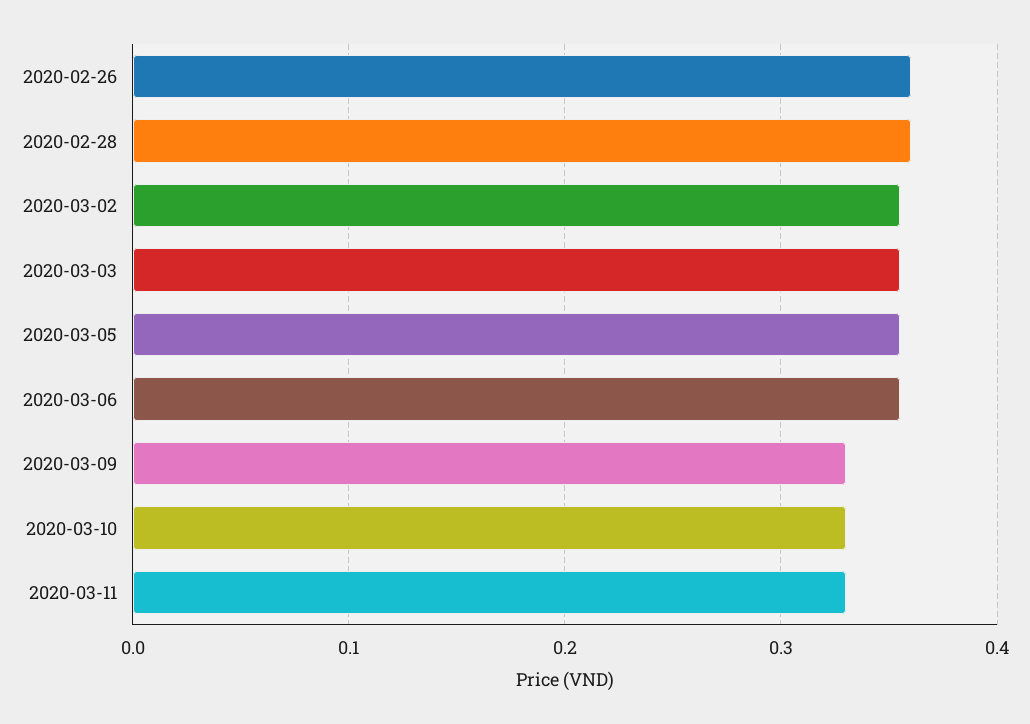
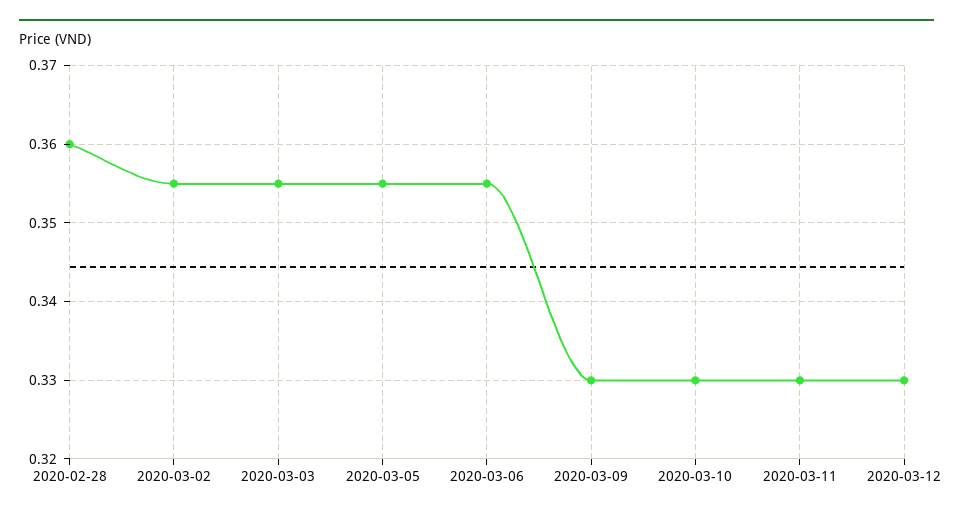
2020-02-26: 0.36 -> none
2020-03-12: none -> 0.33

